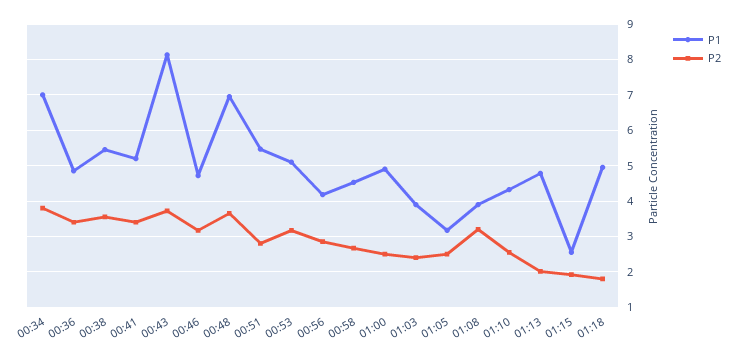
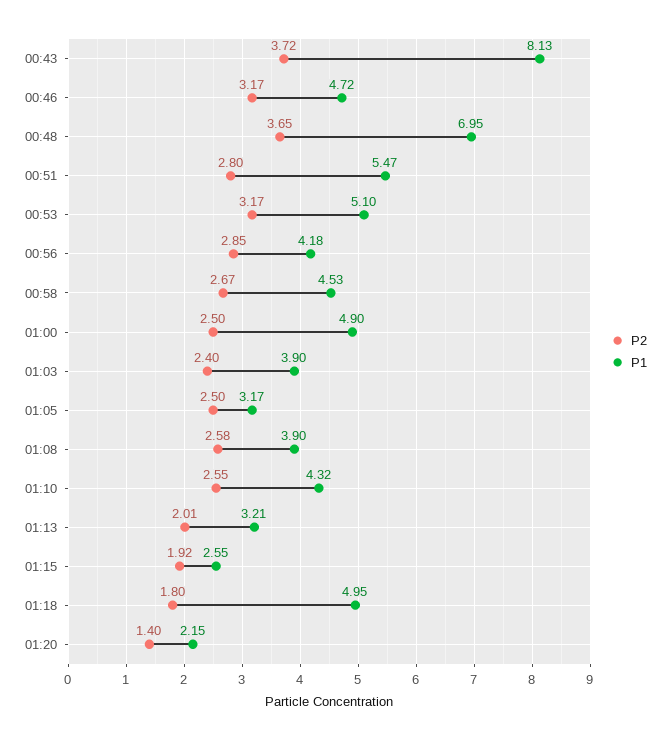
P1, 00:34: 7 -> none
P2, 00:34: 3.8 -> none
P1, 00:36: 4.8 -> none
P2, 00:36: 3.4 -> none
P1, 00:38: 5.4 -> none
P2, 00:38: 3.6 -> none
P1, 00:41: 5.2 -> none
P2, 00:41: 3.4 -> none
P2, 01:08: 3.2 -> 2.58
P1, 01:13: 4.8 -> 3.21
P2, 01:20: none -> 1.4
P1, 01:20: none -> 2.15

